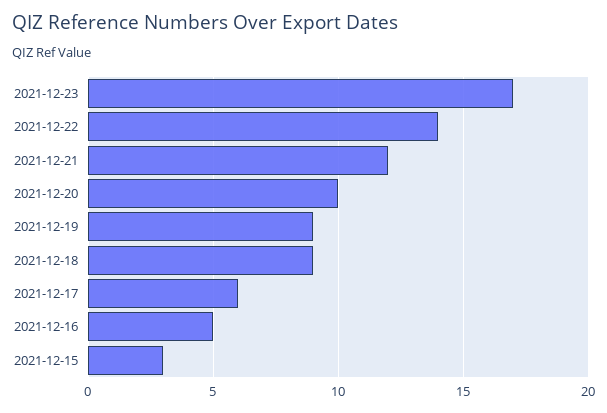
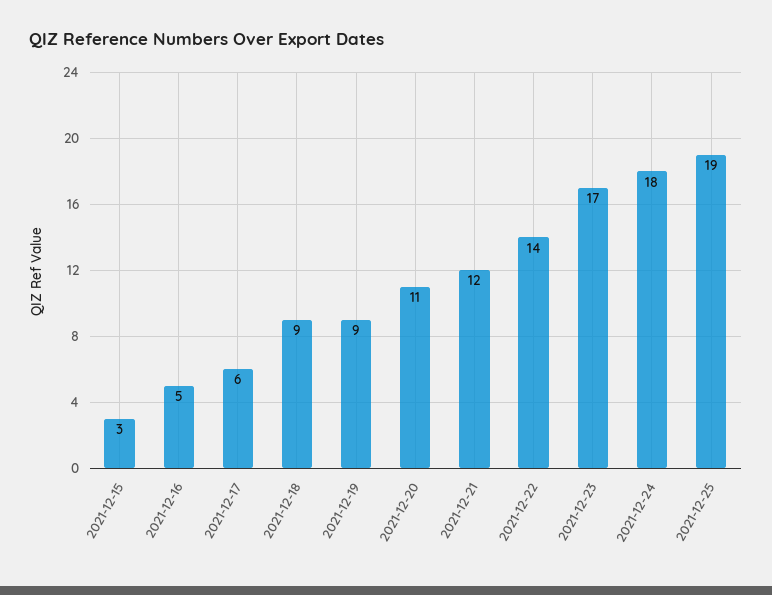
2021-12-20: 10 -> 11
2021-12-24: none -> 18
2021-12-25: none -> 19

